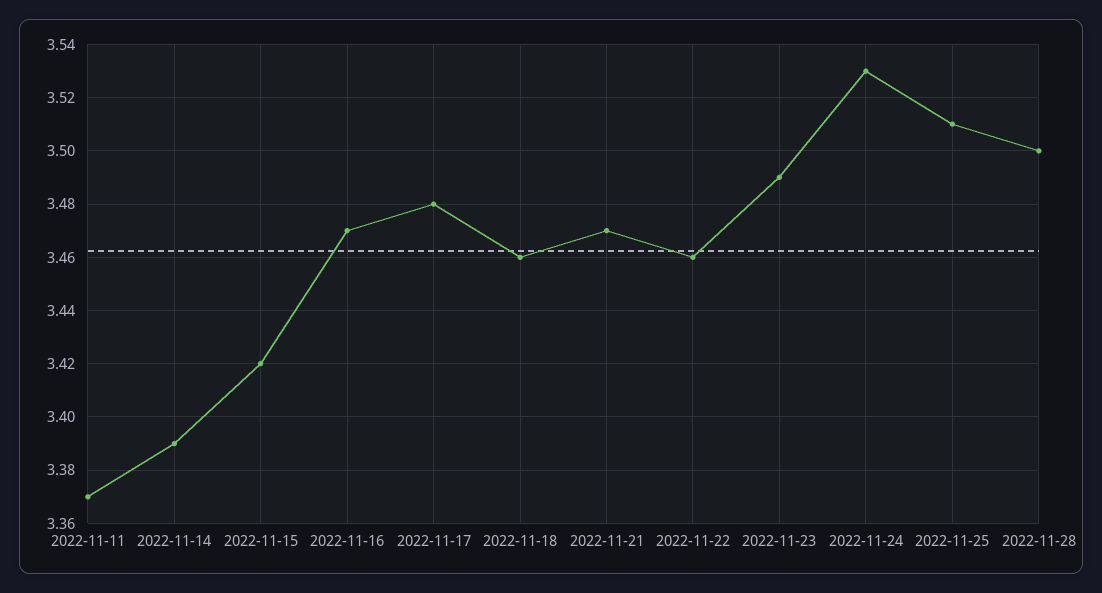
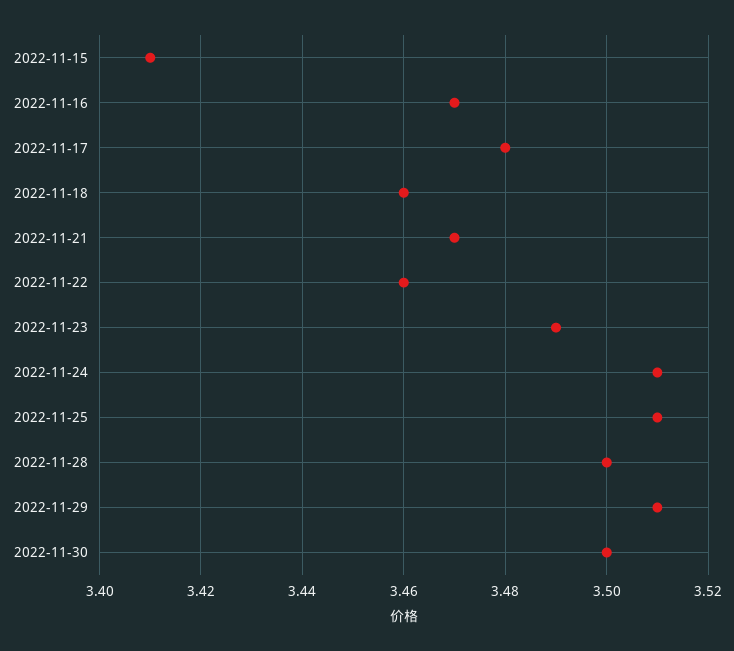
2022-11-11: 3.37 -> none
2022-11-14: 3.39 -> none
2022-11-15: 3.42 -> 3.41
2022-11-24: 3.53 -> 3.51
2022-11-29: none -> 3.51
2022-11-30: none -> 3.5

